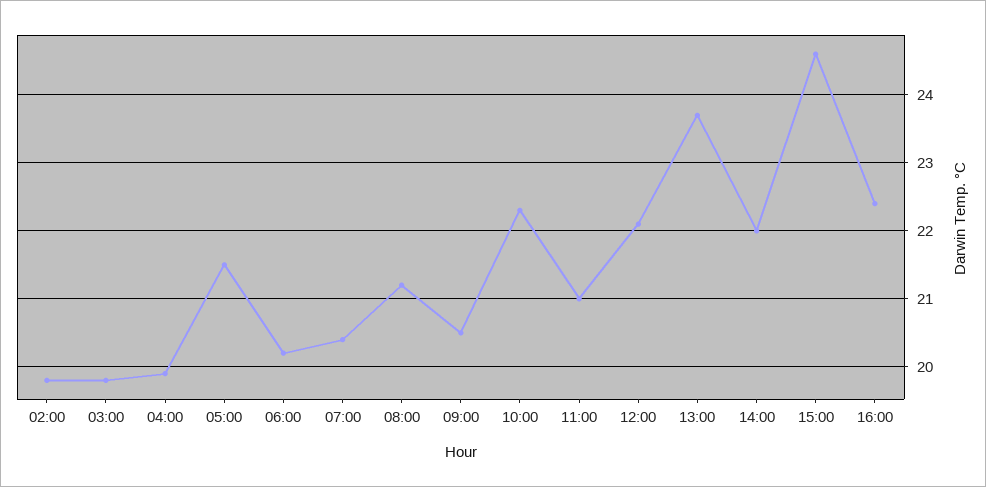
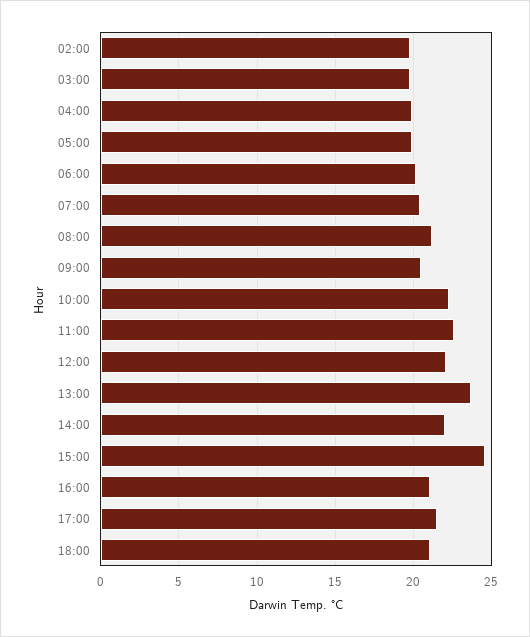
05:00: 21.5 -> 20
11:00: 21 -> 22.5
16:00: 22.4 -> 21
17:00: none -> 21.5
18:00: none -> 21

